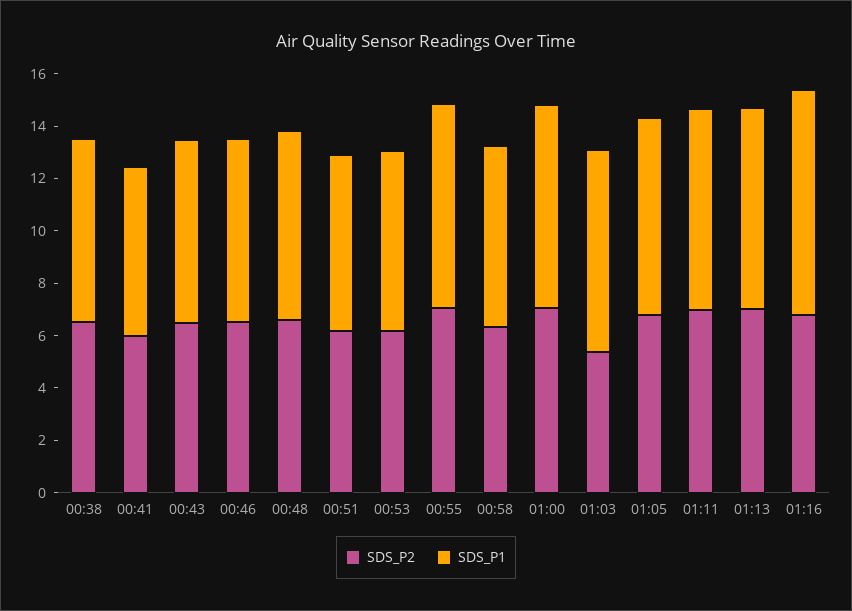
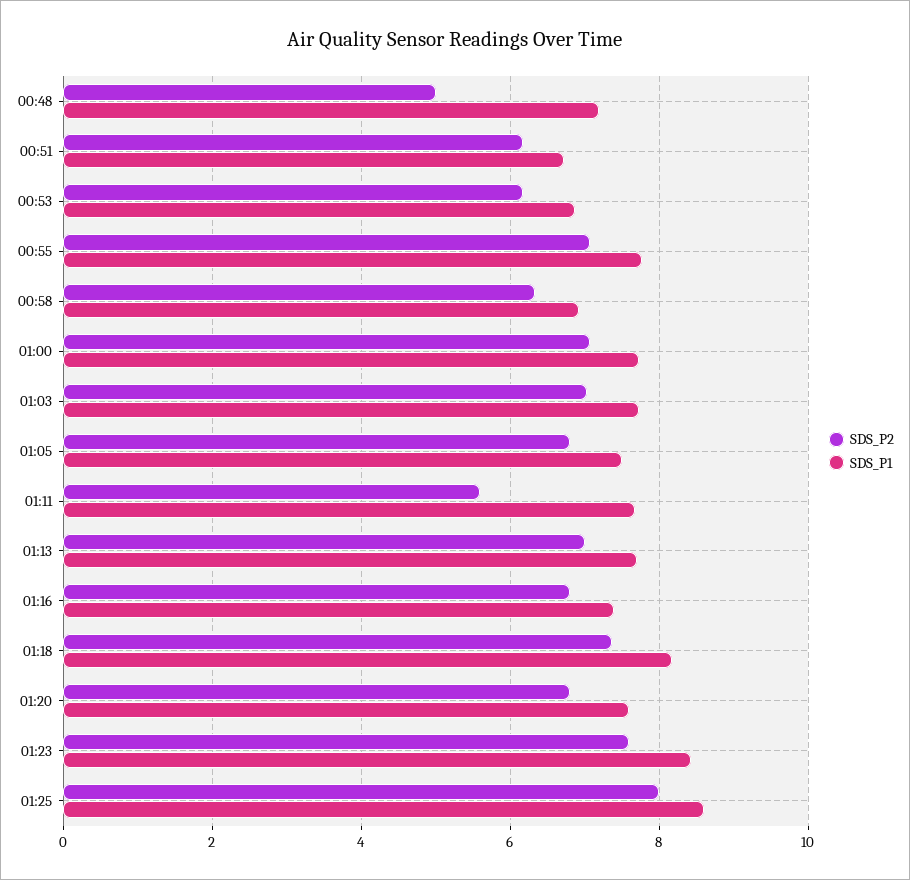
SDS_P2, 00:38: 6.5 -> none
SDS_P1, 00:38: 7 -> none
SDS_P2, 00:41: 6 -> none
SDS_P1, 00:41: 6.5 -> none
SDS_P2, 00:43: 6.5 -> none
SDS_P1, 00:43: 7 -> none
SDS_P2, 00:46: 6.5 -> none
SDS_P1, 00:46: 7 -> none
SDS_P2, 00:48: 6.5 -> 5
SDS_P2, 01:03: 5.5 -> 7
SDS_P2, 01:11: 7 -> 5.6
SDS_P1, 01:16: 8.5 -> 7.4
SDS_P2, 01:18: none -> 7.4
SDS_P1, 01:18: none -> 8.2
SDS_P2, 01:20: none -> 6.8
SDS_P1, 01:20: none -> 7.6
SDS_P2, 01:23: none -> 7.6
SDS_P1, 01:23: none -> 8.4
SDS_P2, 01:25: none -> 8
SDS_P1, 01:25: none -> 8.6

